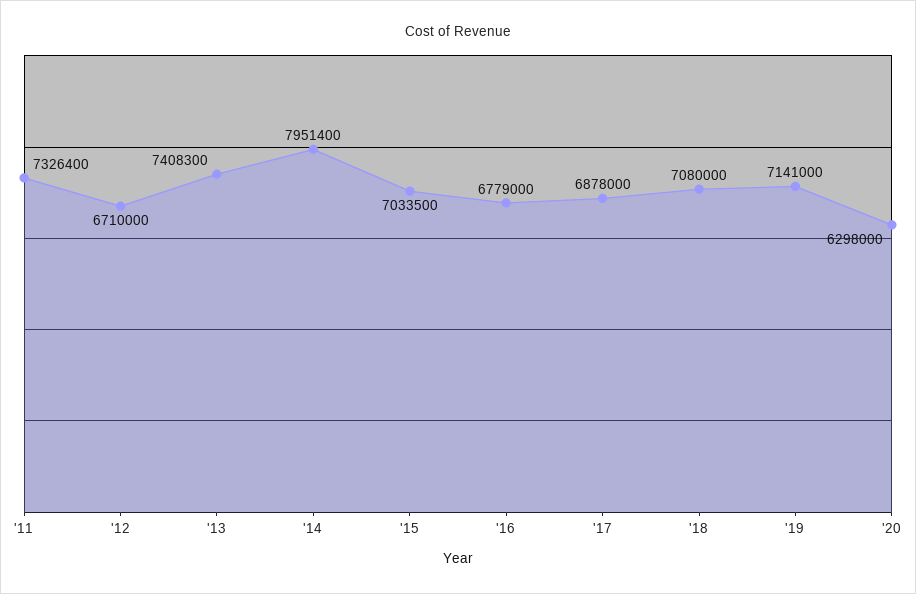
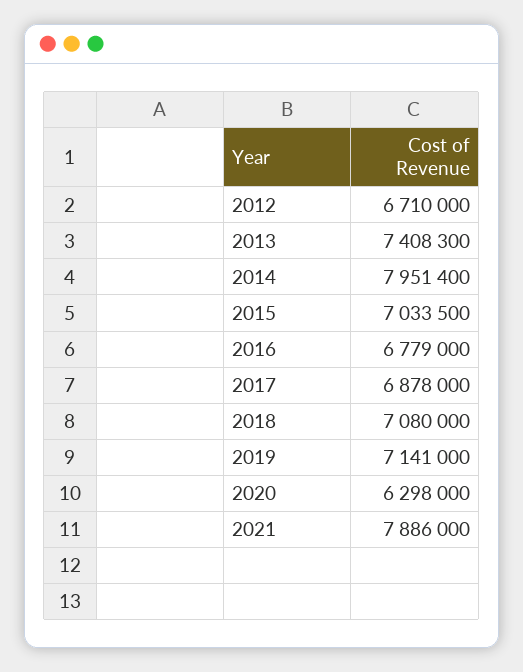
'11: 7326400 -> none
2021: none -> 7886000

